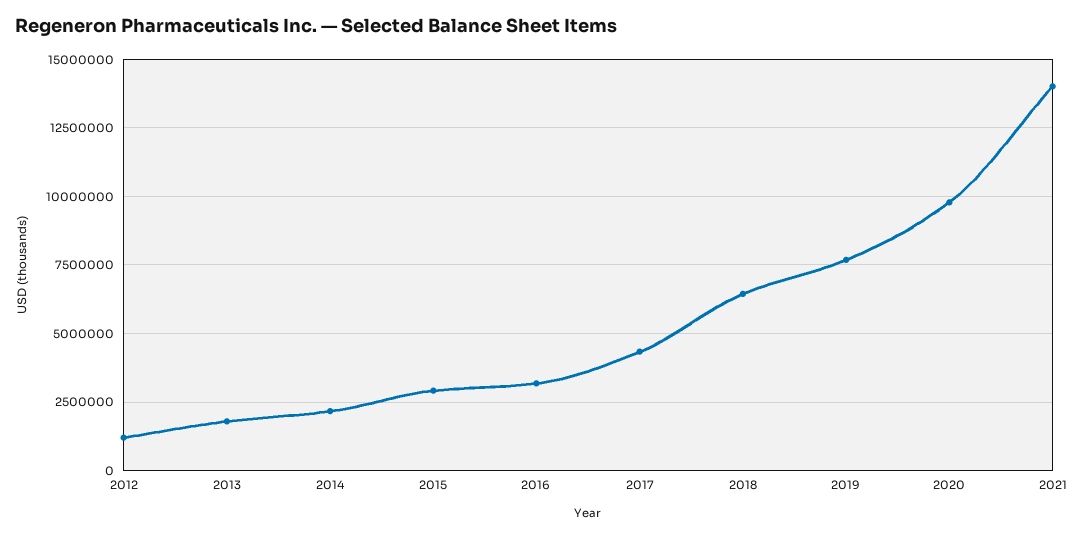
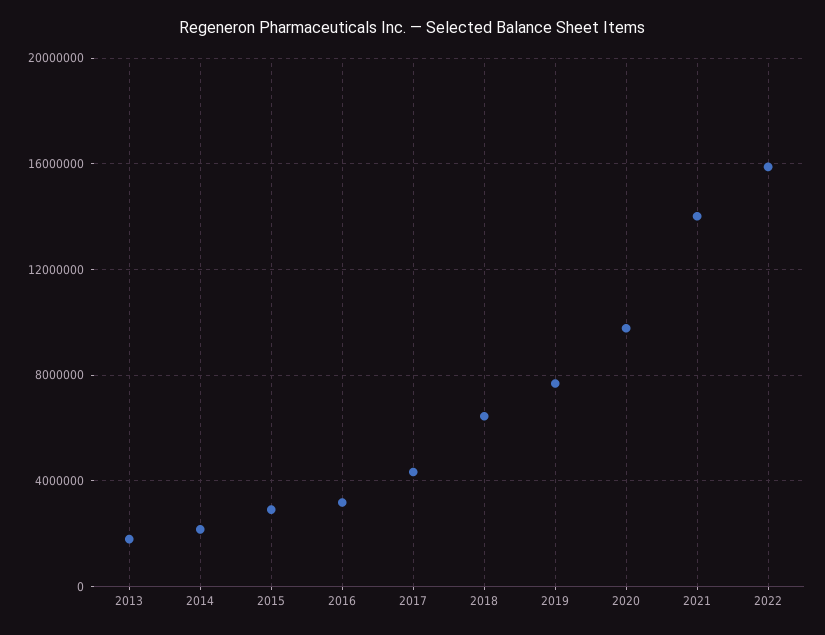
2012: 1250000 -> none
2022: none -> 16000000

